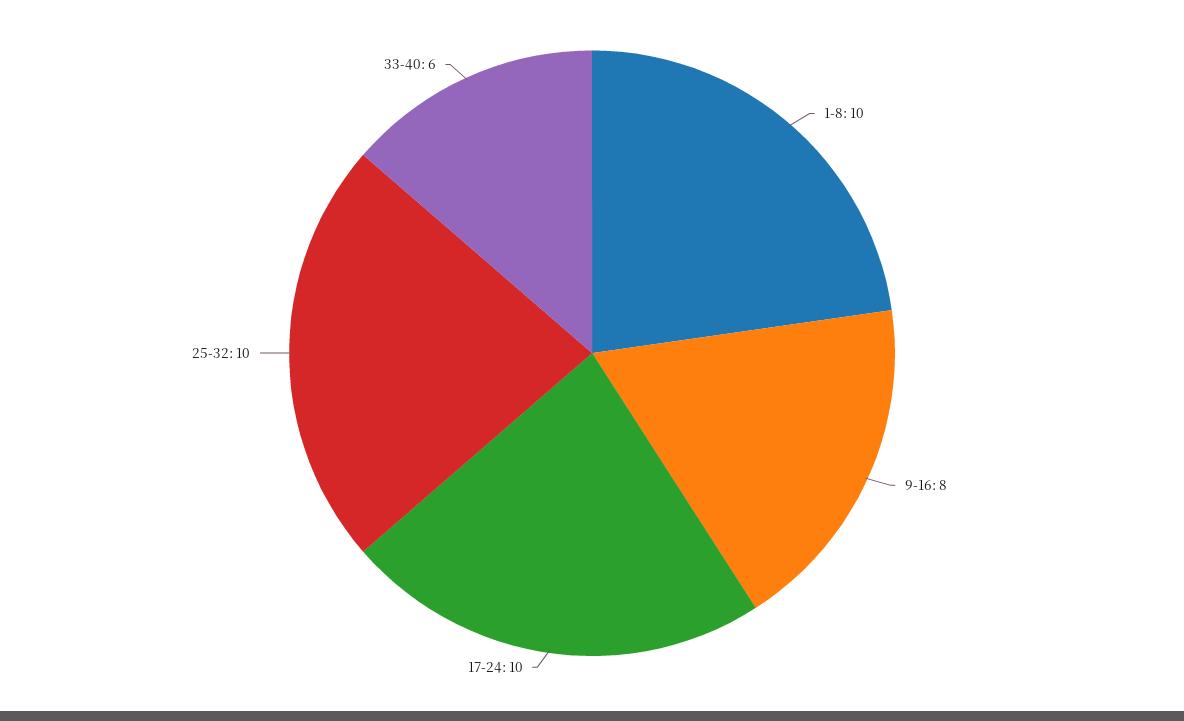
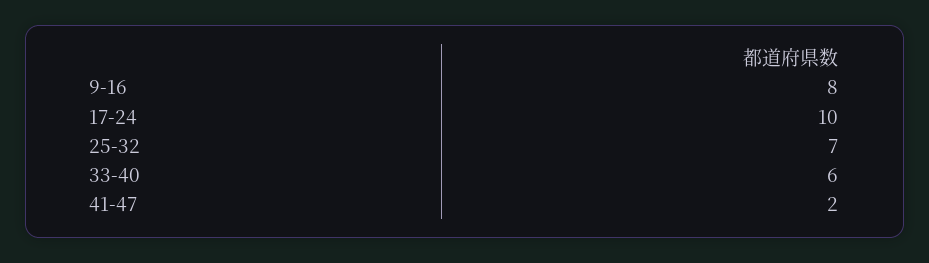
1-8: 10 -> none
25-32: 10 -> 7
41-47: none -> 2

